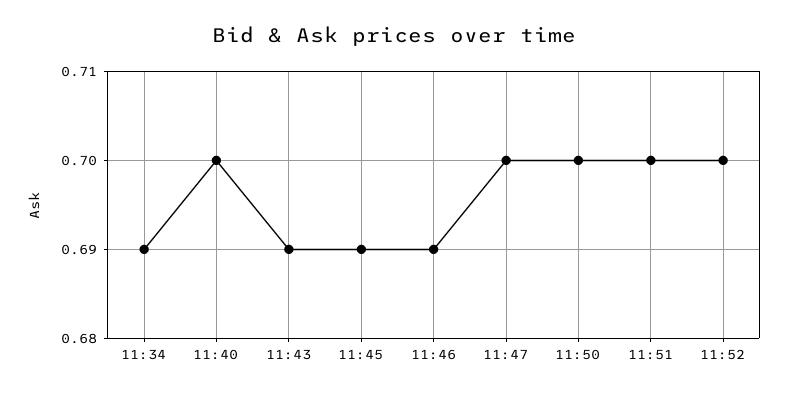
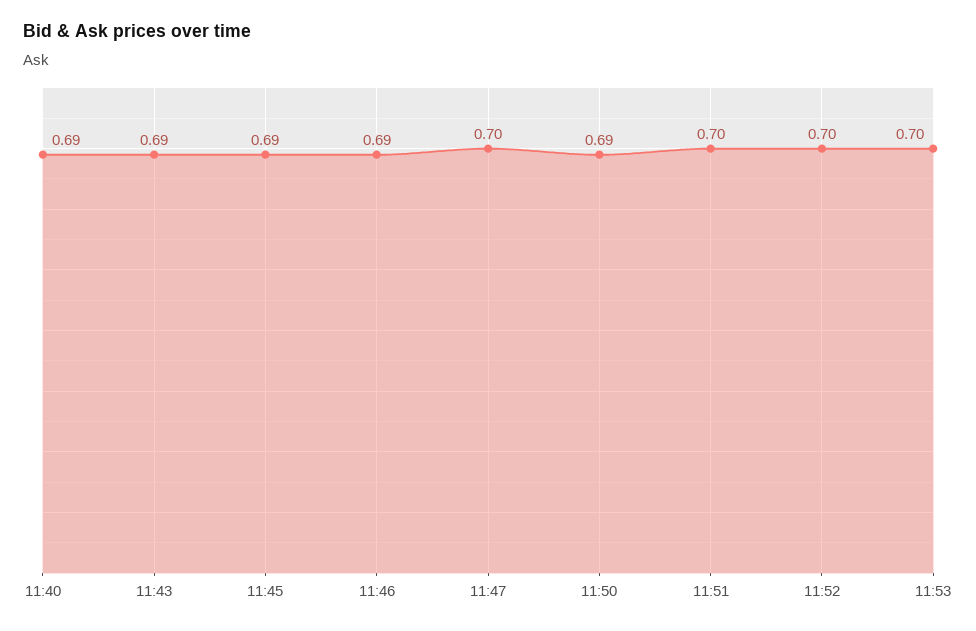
11:34: 0.69 -> none
11:40: 0.7 -> 0.69
11:50: 0.7 -> 0.69
11:53: none -> 0.7

